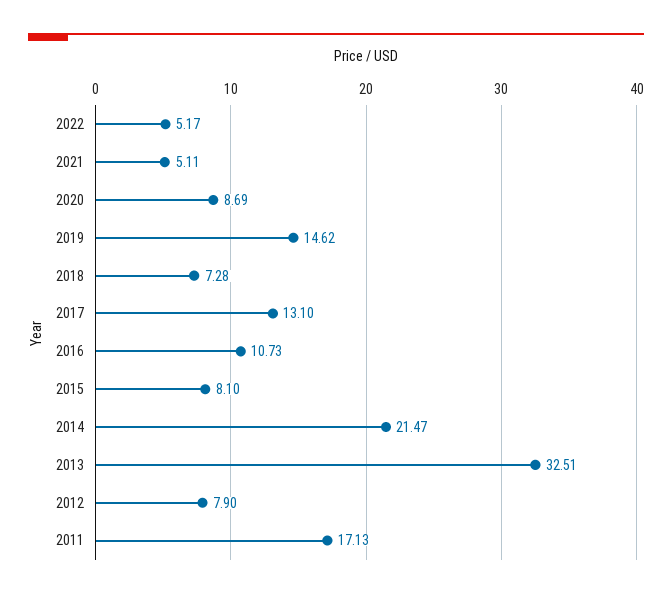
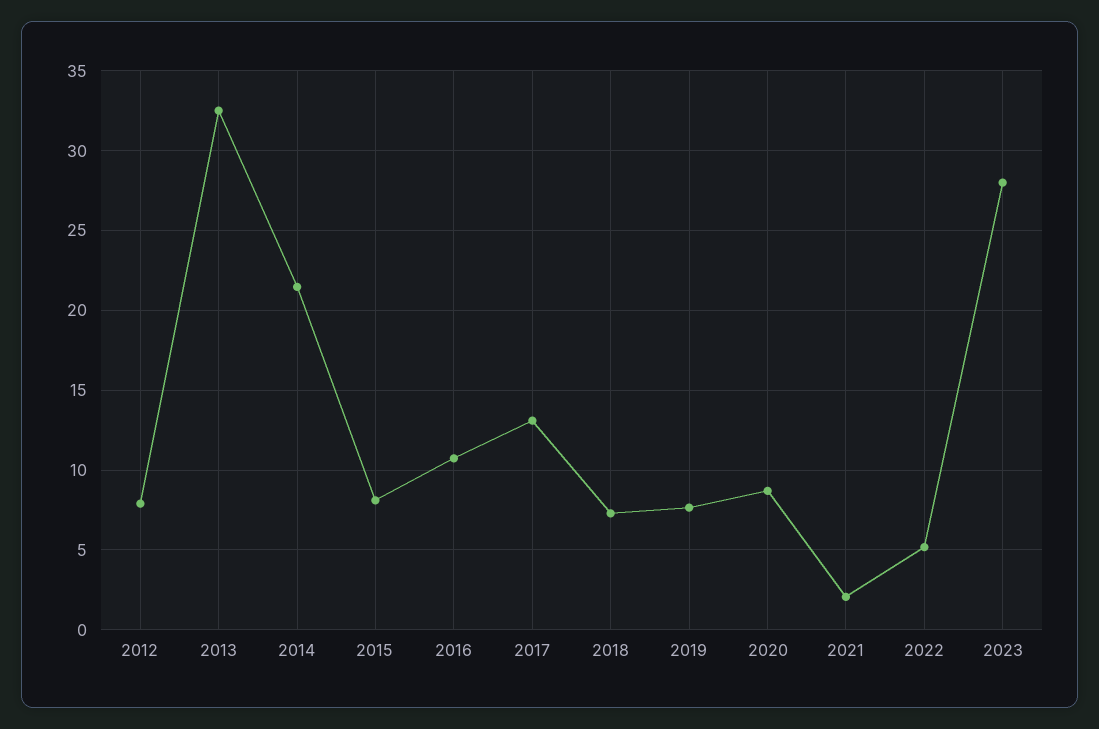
2021: 5.11 -> 2
2019: 14.62 -> 7.5
2011: 17.13 -> none
2023: none -> 28

